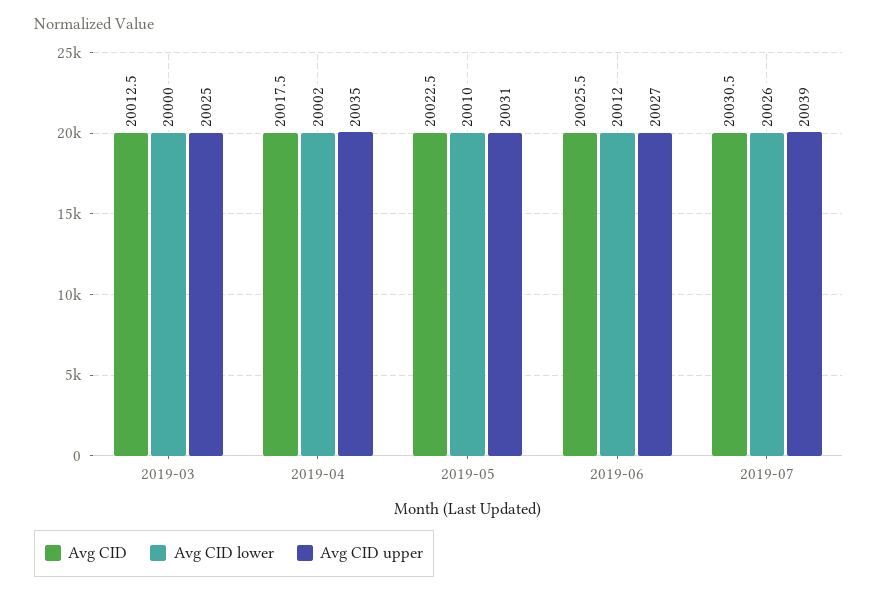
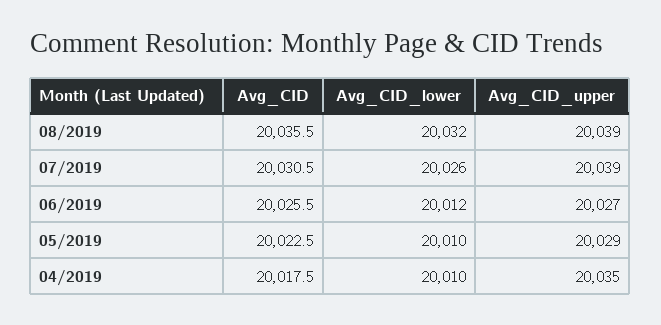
Avg CID, 2019-03: 20012.5 -> none
Avg CID lower, 2019-03: 20000 -> none
Avg CID upper, 2019-03: 20025 -> none
Avg CID lower, 2019-04: 20002 -> 20010
Avg CID upper, 2019-05: 20031 -> 20029
Avg CID, 08/2019: none -> 20035.5
Avg CID lower, 08/2019: none -> 20032
Avg CID upper, 08/2019: none -> 20039

